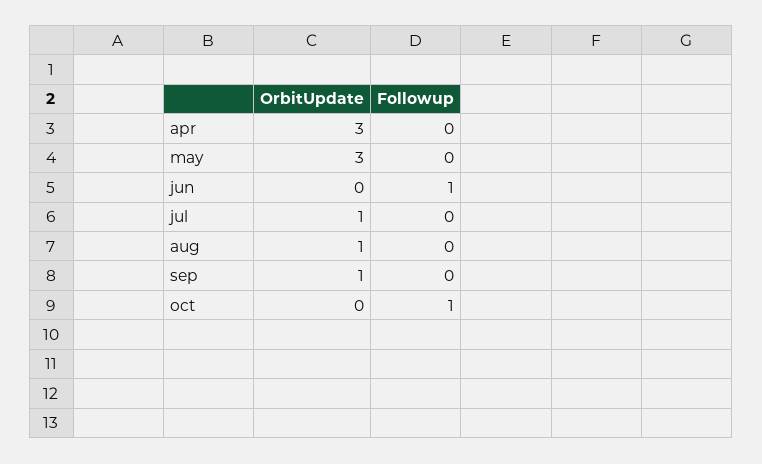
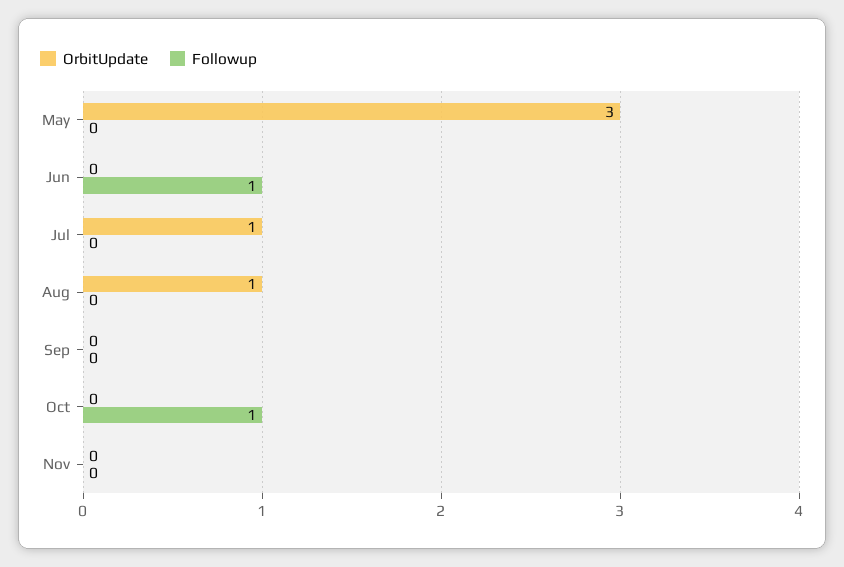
OrbitUpdate, apr: 3 -> none
Followup, apr: 0 -> none
OrbitUpdate, sep: 1 -> 0
OrbitUpdate, Nov: none -> 0
Followup, Nov: none -> 0

